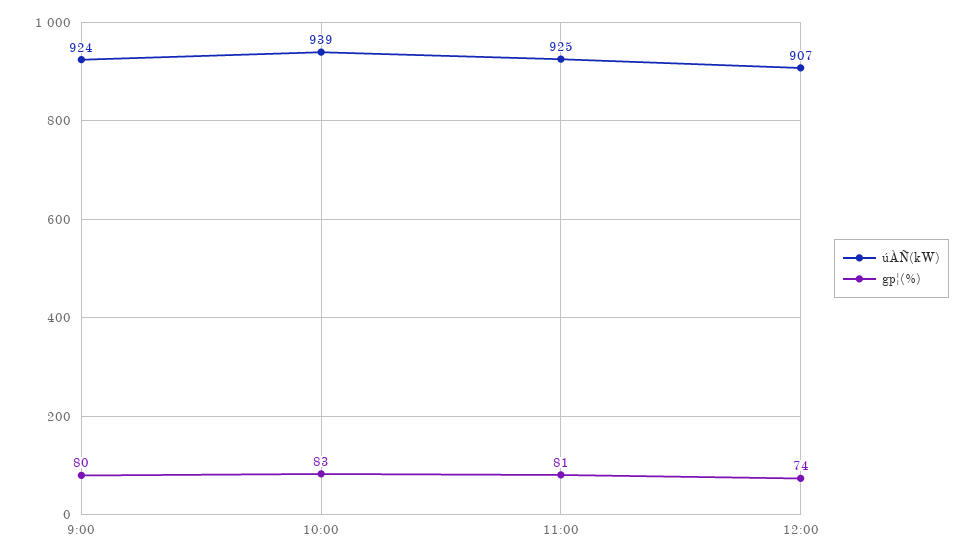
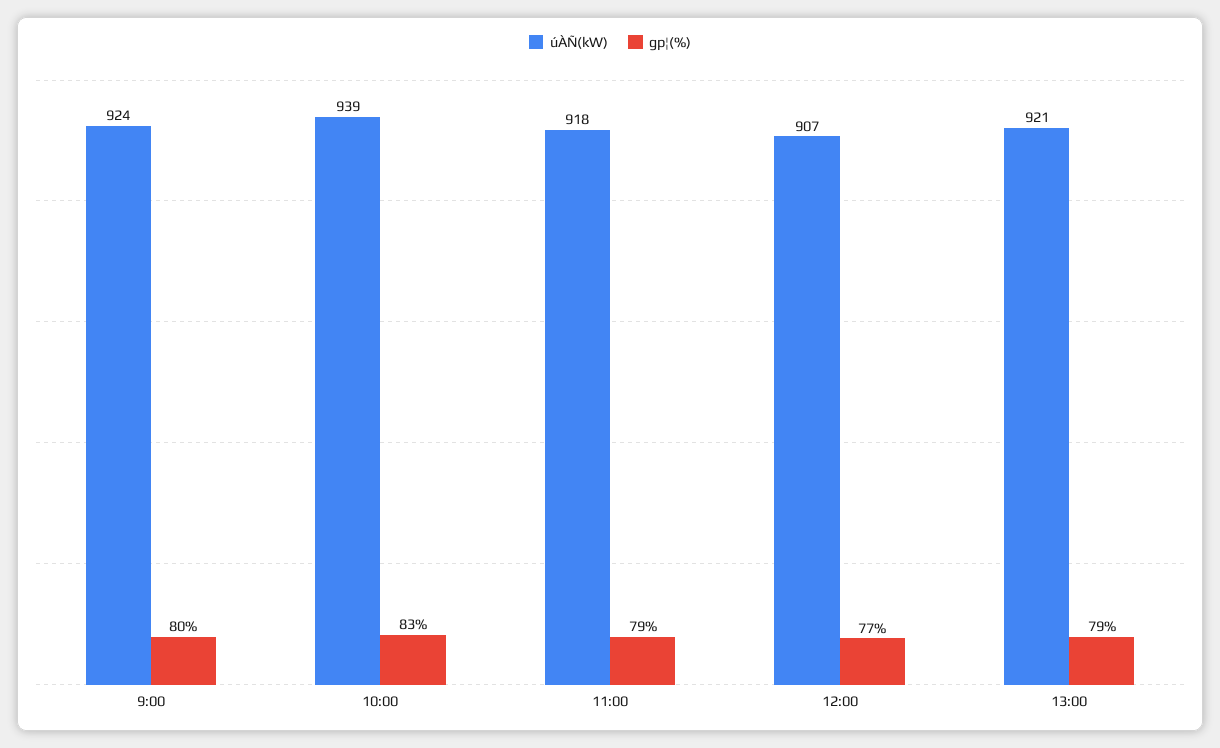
úÀÑ(kW), 11:00: 925 -> 918
gp¦(%), 11:00: 81 -> 79
gp¦(%), 12:00: 74 -> 77
úÀÑ(kW), 13:00: none -> 921
gp¦(%), 13:00: none -> 79

